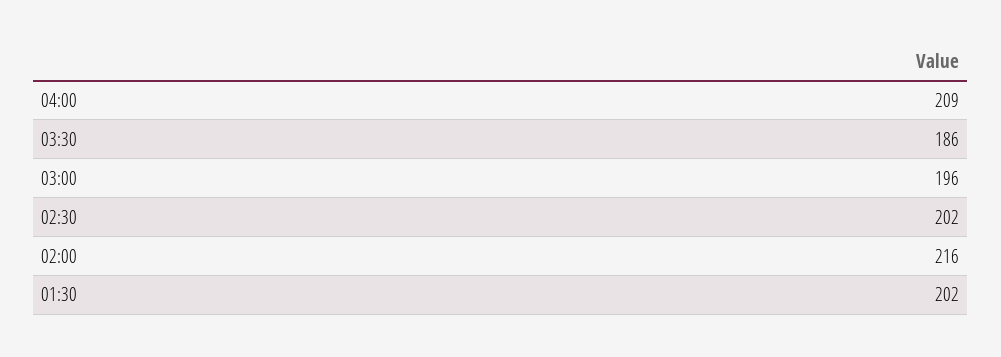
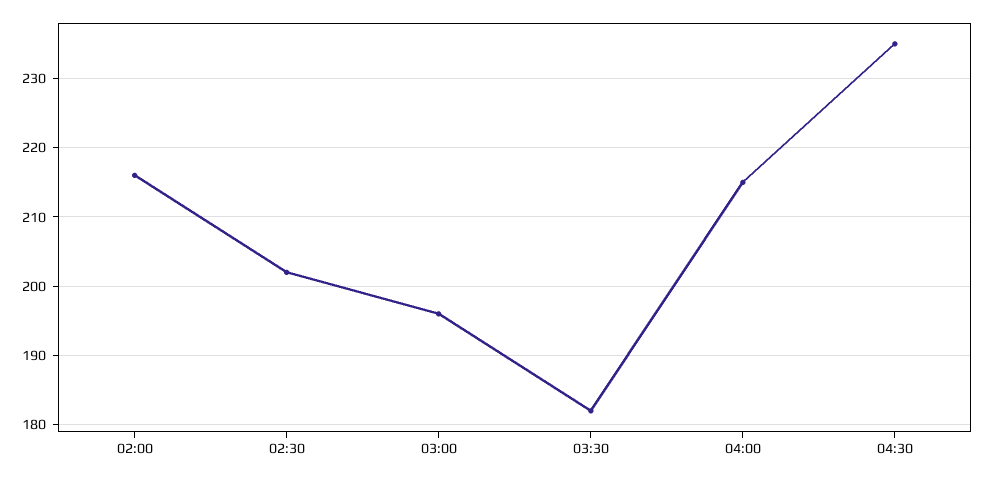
04:00: 209 -> 215
03:30: 186 -> 182
01:30: 202 -> none
04:30: none -> 235

